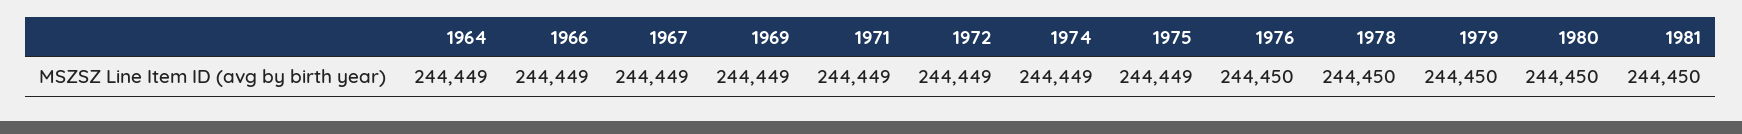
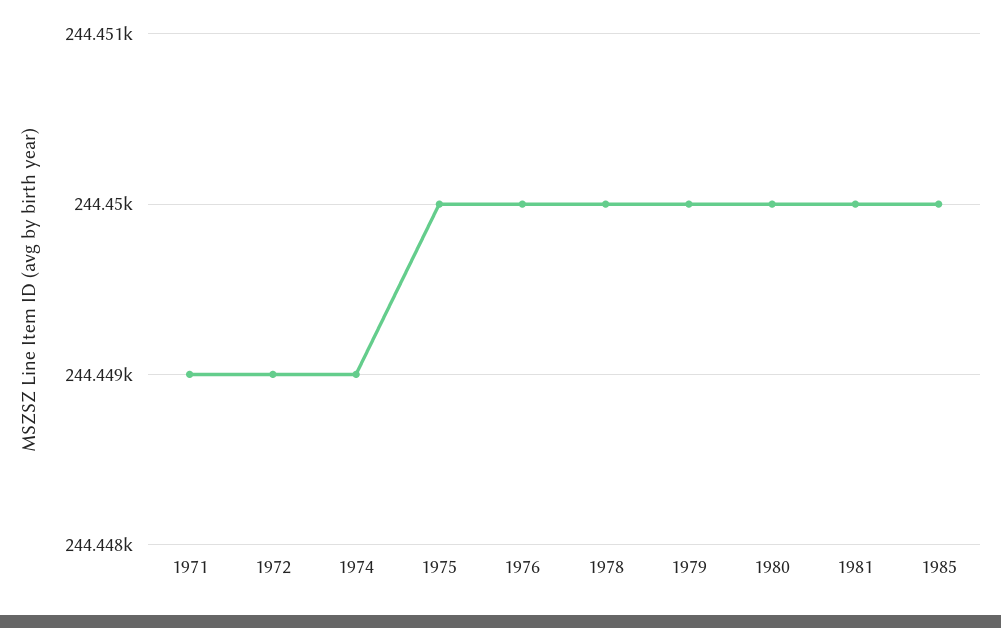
1964: 244449 -> none
1966: 244449 -> none
1967: 244449 -> none
1969: 244449 -> none
1975: 244449 -> 244450
1985: none -> 244450

